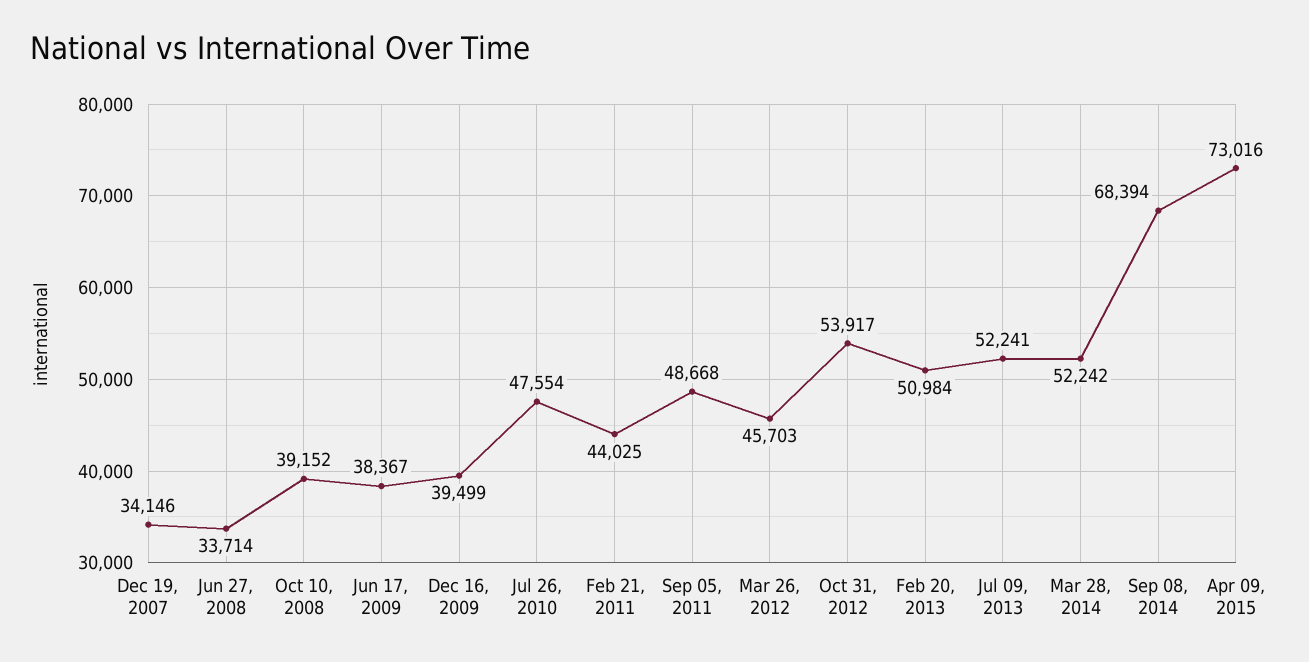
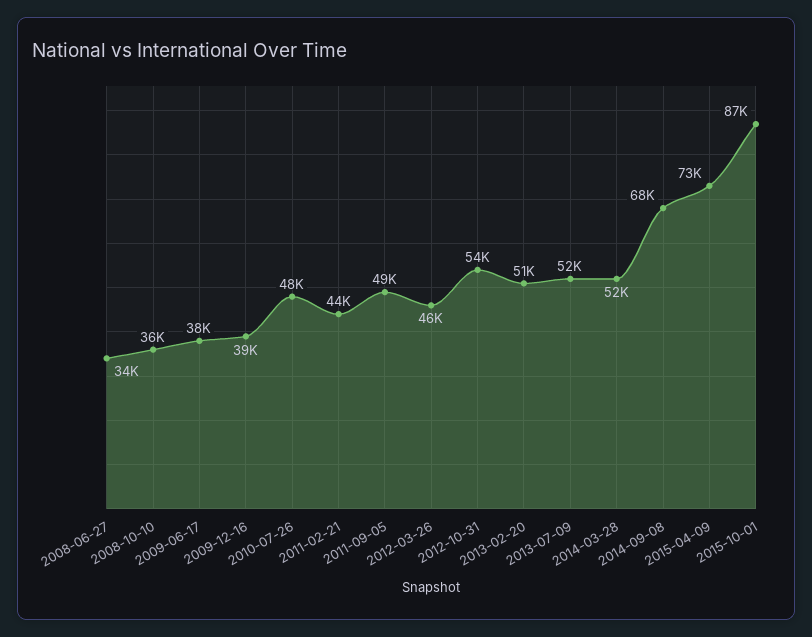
Dec 19, 2007: 34146 -> none
Oct 10, 2008: 39152 -> 36000
2015-10-01: none -> 87000

